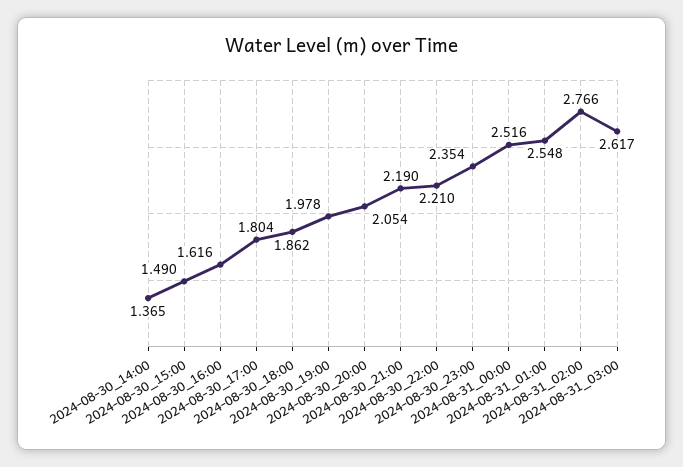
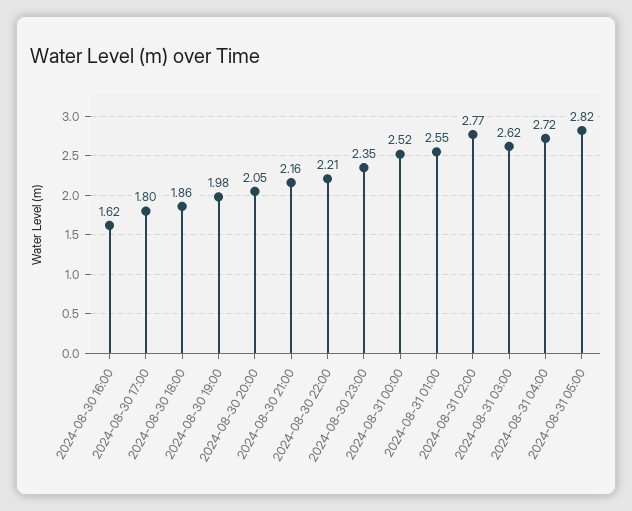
2024-08-30_14:00: 1.365 -> none
2024-08-30_15:00: 1.49 -> none
2024-08-30_21:00: 2.19 -> 2.16
2024-08-31 04:00: none -> 2.72
2024-08-31 05:00: none -> 2.82

